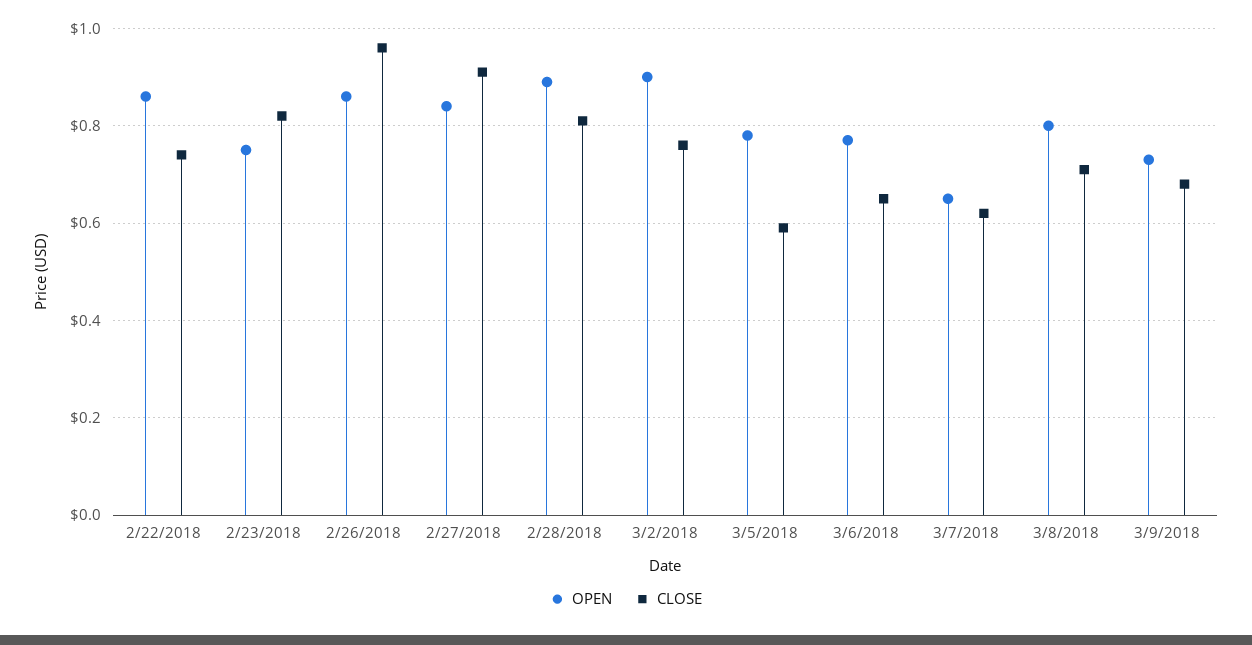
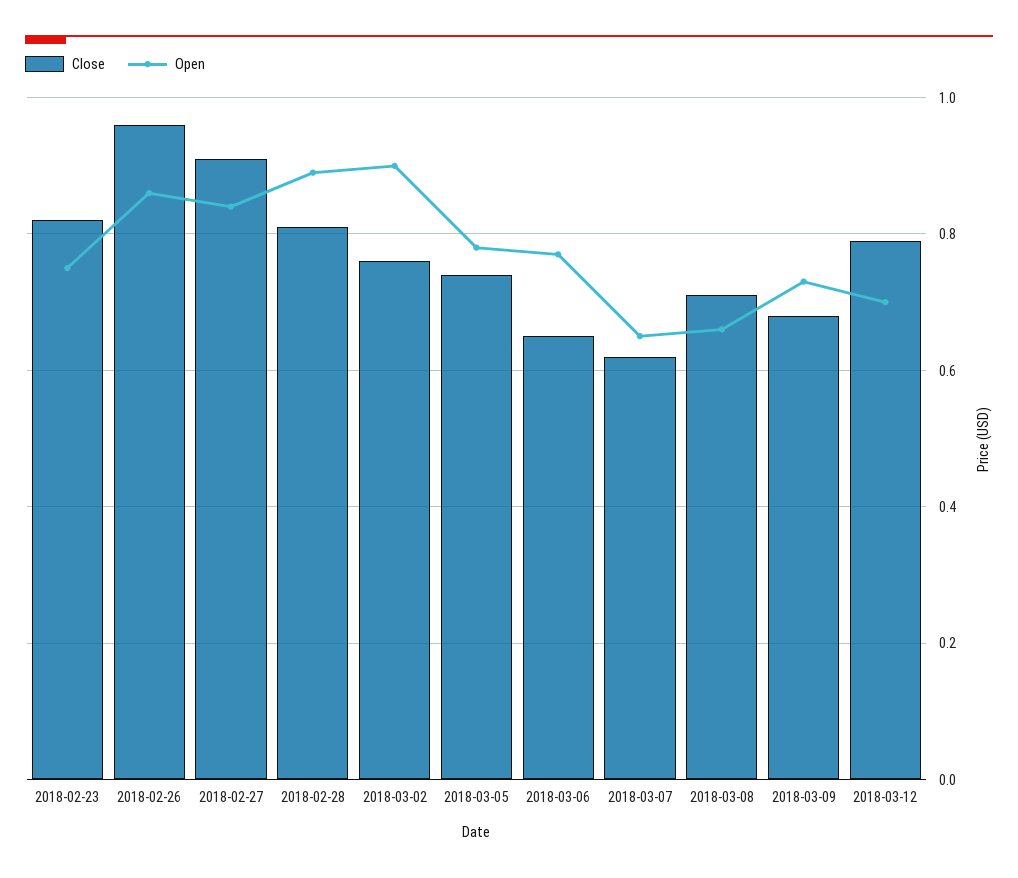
OPEN, 2/22/2018: 0.85 -> none
CLOSE, 2/22/2018: 0.75 -> none
CLOSE, 3/5/2018: 0.6 -> 0.75
OPEN, 3/8/2018: 0.8 -> 0.65
CLOSE, 2018-03-12: none -> 0.8
OPEN, 2018-03-12: none -> 0.7

